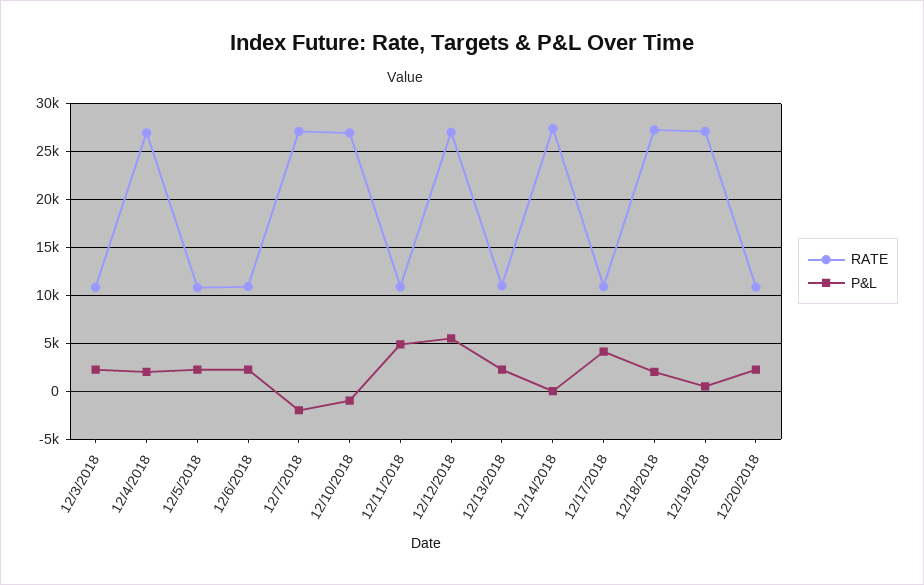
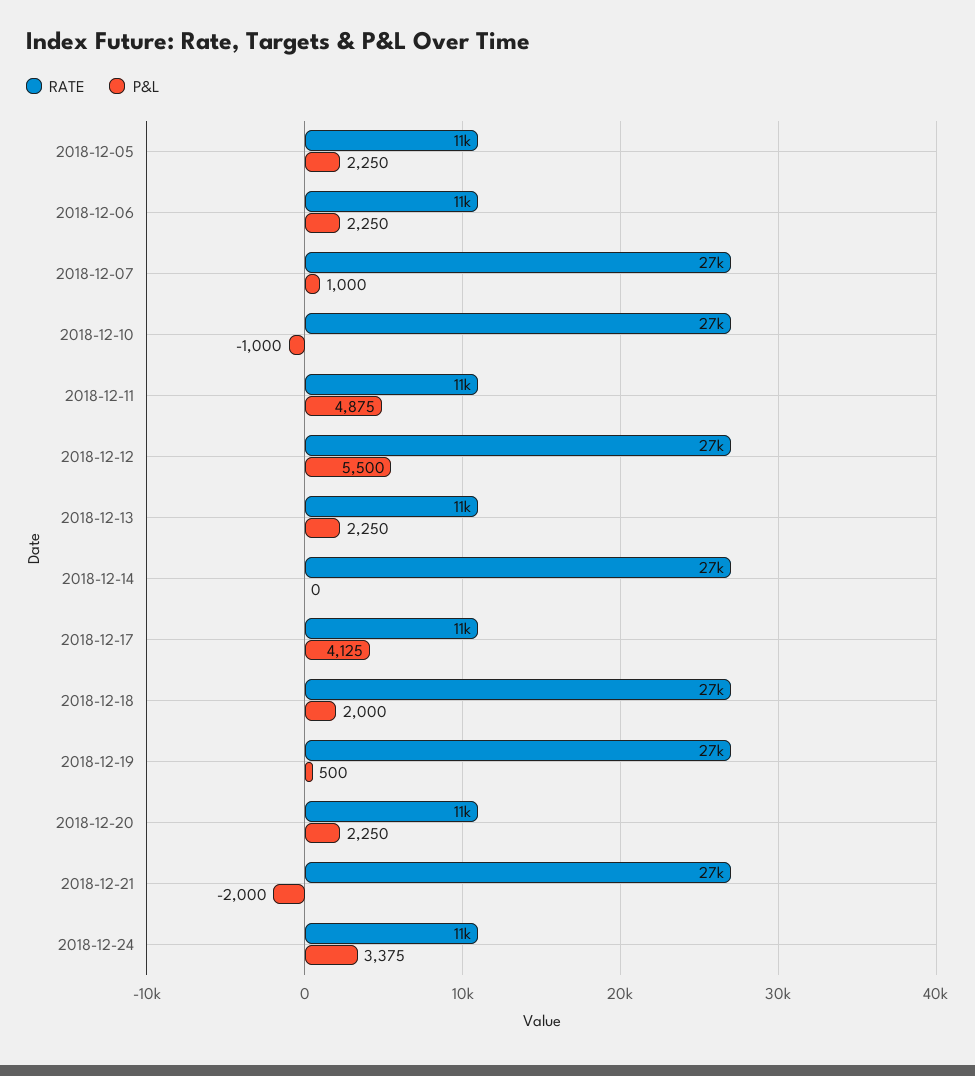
RATE, 12/3/2018: 11000 -> none
P&L, 12/3/2018: 2000 -> none
RATE, 12/4/2018: 27000 -> none
P&L, 12/4/2018: 2000 -> none
P&L, 12/7/2018: -2000 -> 1000
RATE, 2018-12-21: none -> 27000
P&L, 2018-12-21: none -> -2000
RATE, 2018-12-24: none -> 11000
P&L, 2018-12-24: none -> 3375

